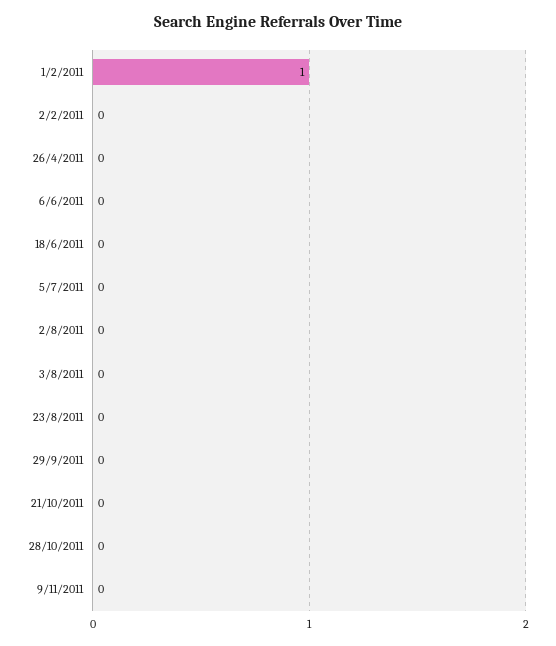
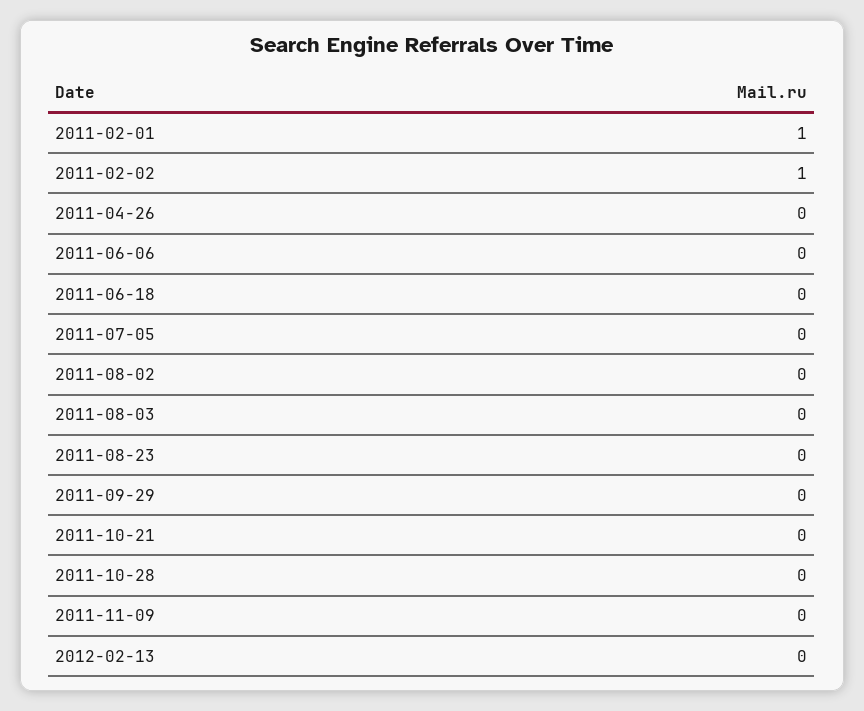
2/2/2011: 0 -> 1
2012-02-13: none -> 0

